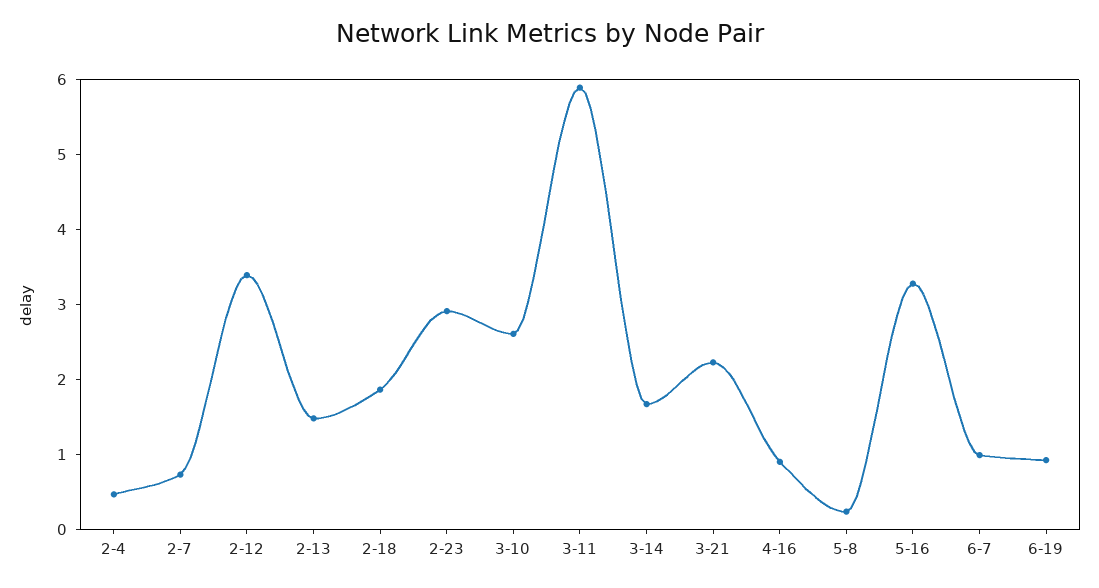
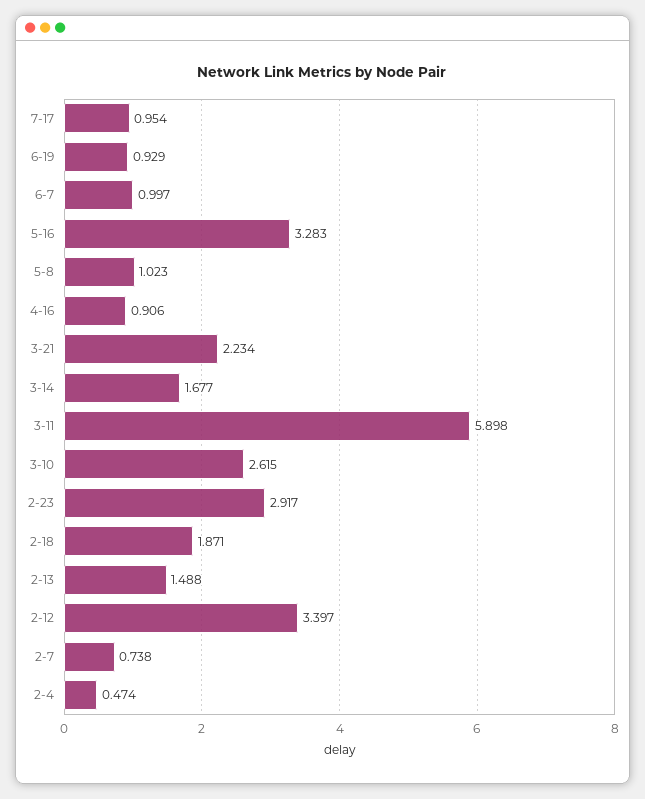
5-8: 0.2 -> 1.023
7-17: none -> 0.954

